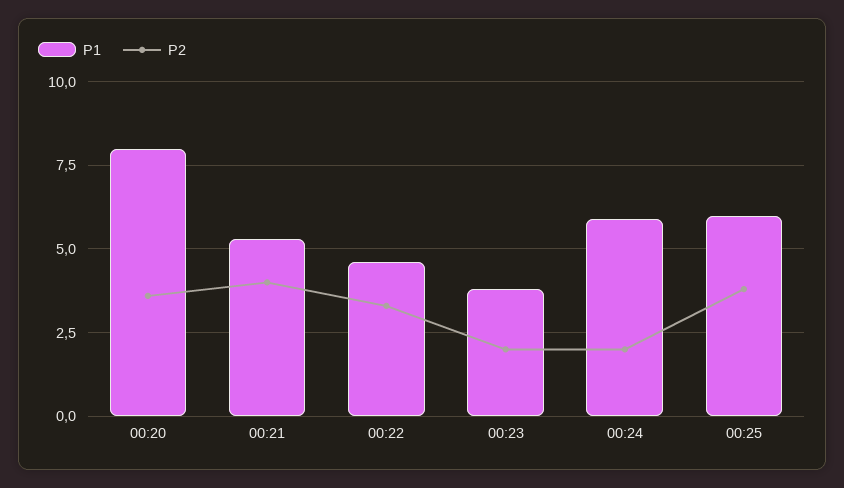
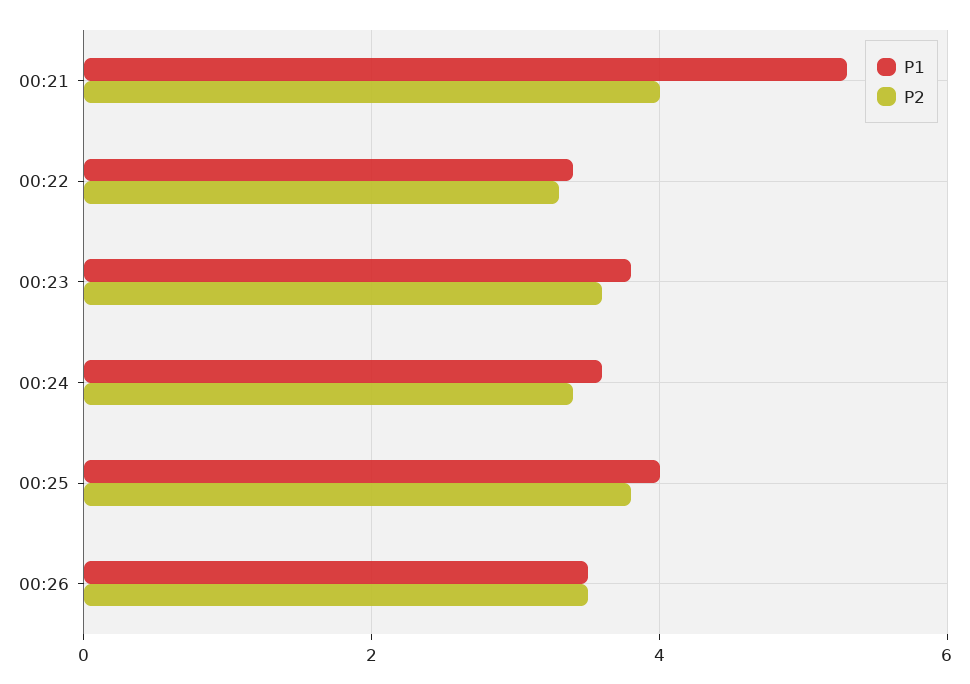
P1, 00:20: 8 -> none
P2, 00:20: 3.5 -> none
P1, 00:22: 4.5 -> 3.5
P2, 00:23: 2 -> 3.5
P1, 00:24: 6 -> 3.5
P2, 00:24: 2 -> 3.5
P1, 00:25: 6 -> 4
P1, 00:26: none -> 3.5
P2, 00:26: none -> 3.5

